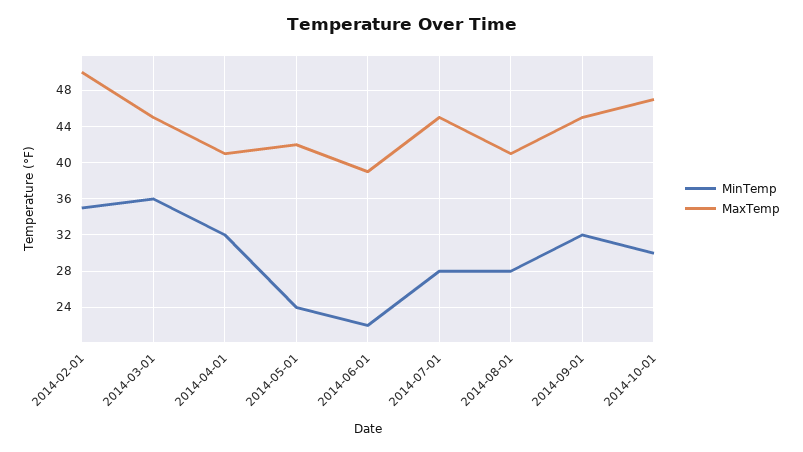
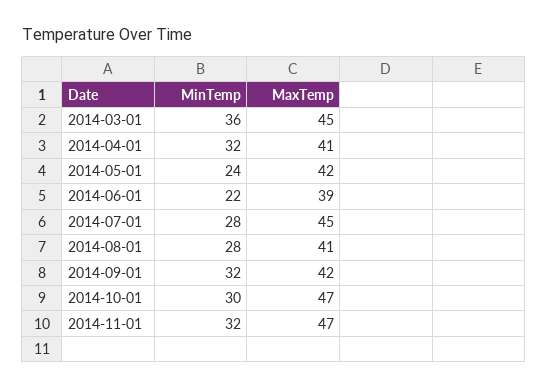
MinTemp, 2014-02-01: 35 -> none
MaxTemp, 2014-02-01: 50 -> none
MaxTemp, 2014-09-01: 45 -> 42
MinTemp, 2014-11-01: none -> 32
MaxTemp, 2014-11-01: none -> 47

